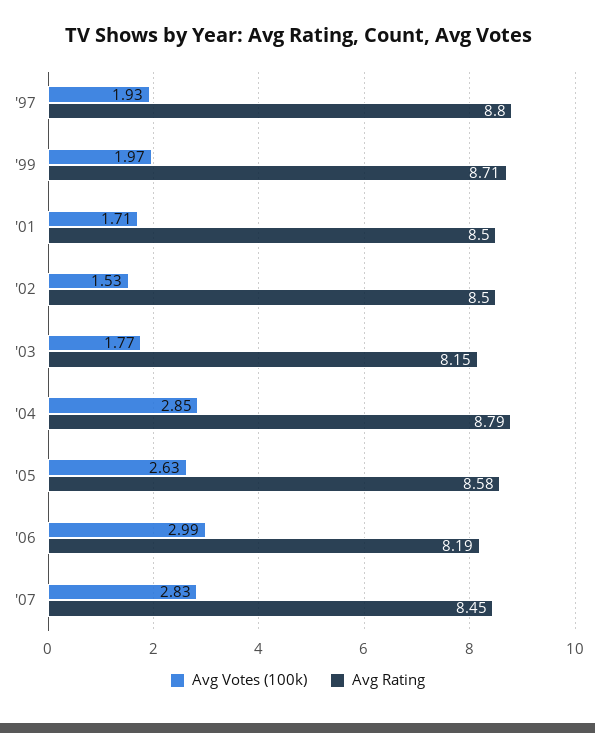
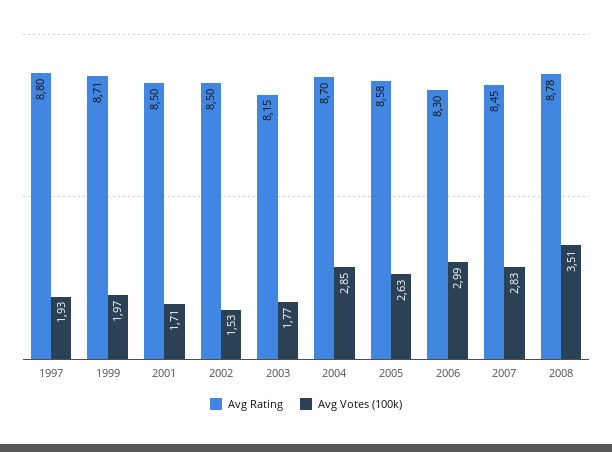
Avg Rating, '04: 8.79 -> 8.7
Avg Rating, '06: 8.19 -> 8.3
Avg Rating, 2008: none -> 8.78
Avg Votes (100k), 2008: none -> 3.51

